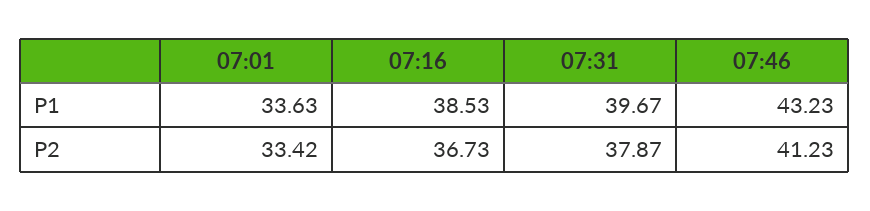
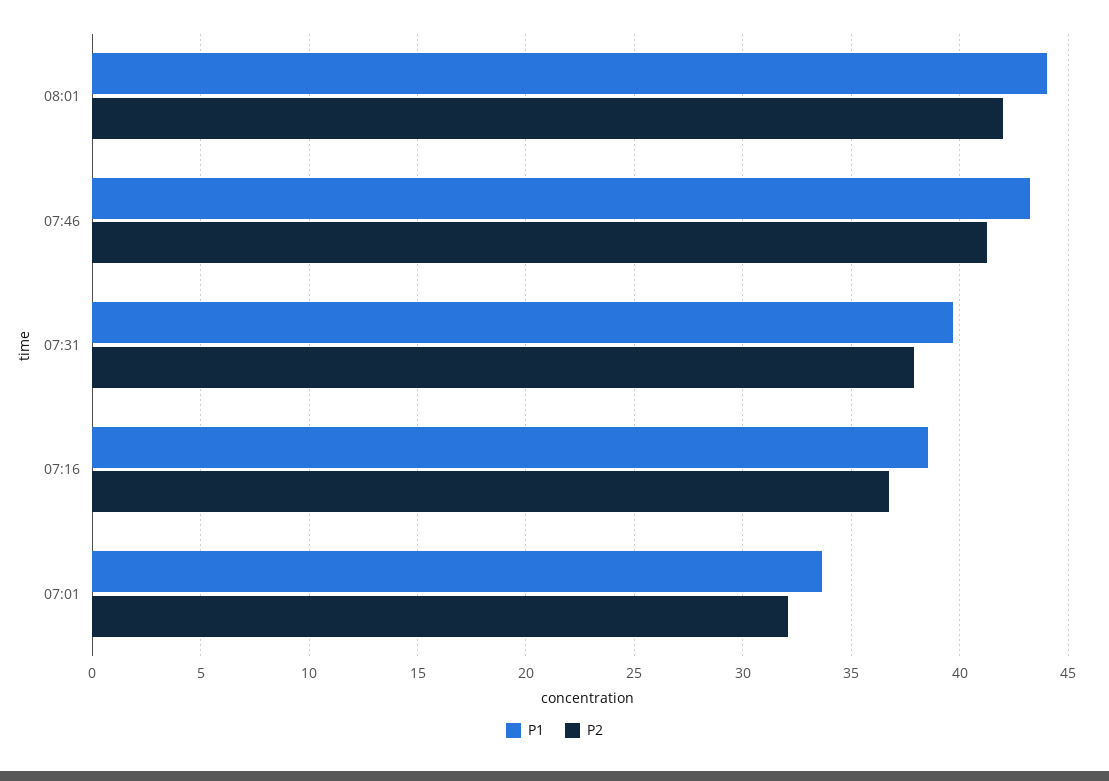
P2, 07:01: 33.42 -> 32
P1, 08:01: none -> 44
P2, 08:01: none -> 42

